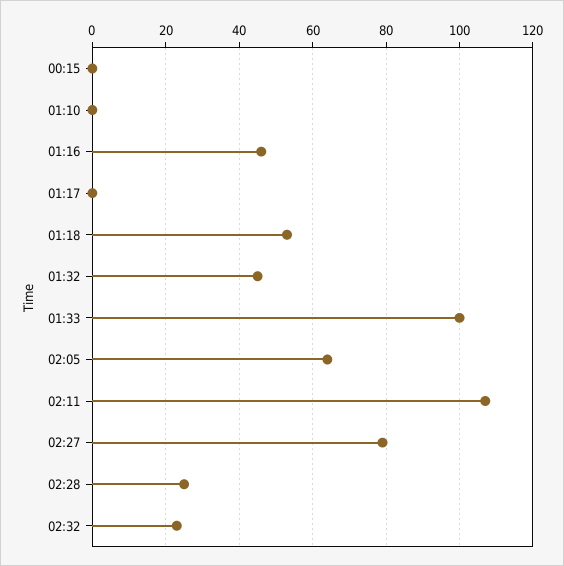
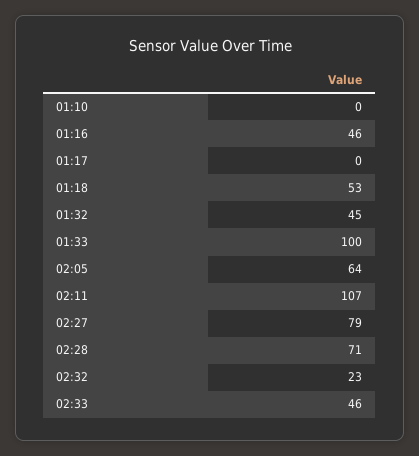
00:15: 0 -> none
02:28: 25 -> 71
02:33: none -> 46

